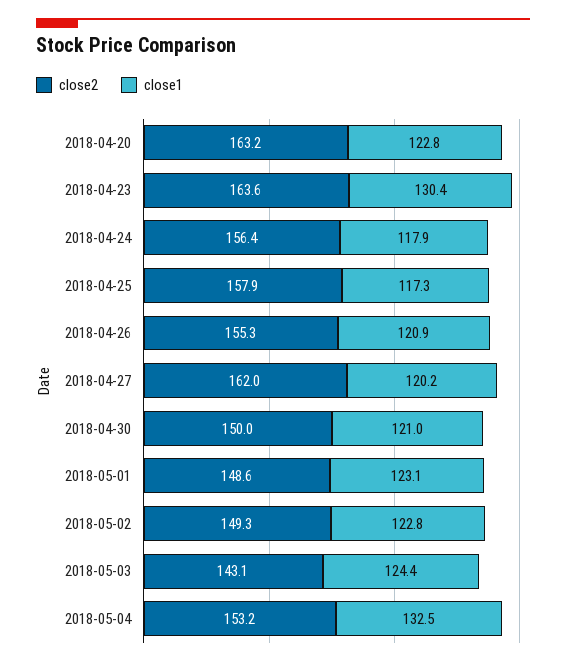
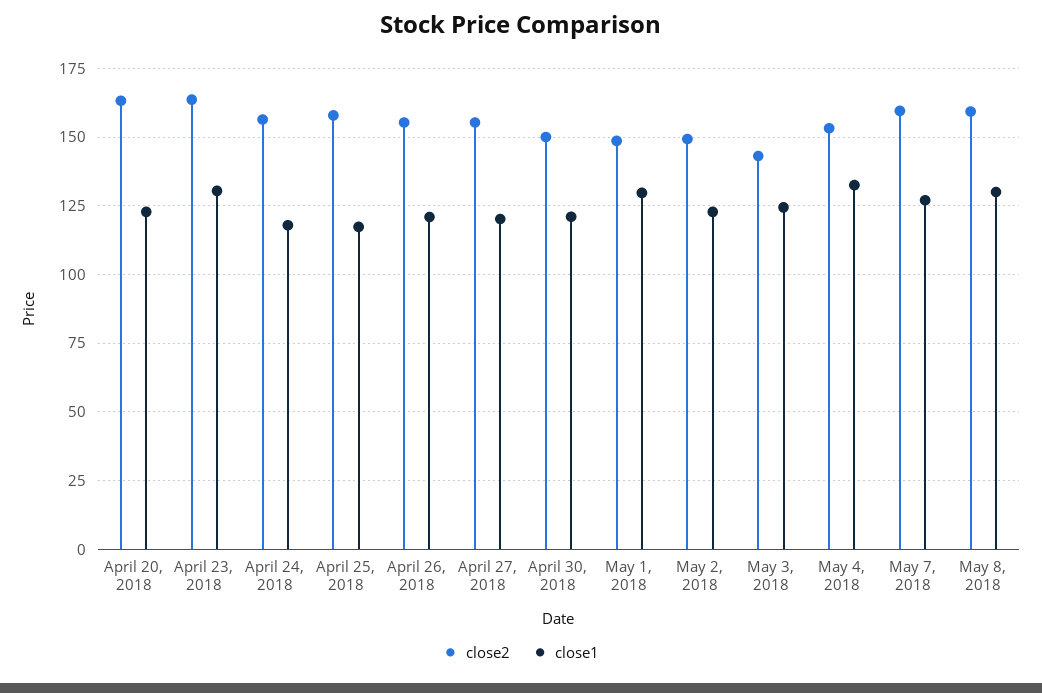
close2, 2018-04-27: 162 -> 155
close1, 2018-05-01: 123.1 -> 130
close2, May 7, 2018: none -> 160
close1, May 7, 2018: none -> 127.5
close2, May 8, 2018: none -> 160
close1, May 8, 2018: none -> 130

